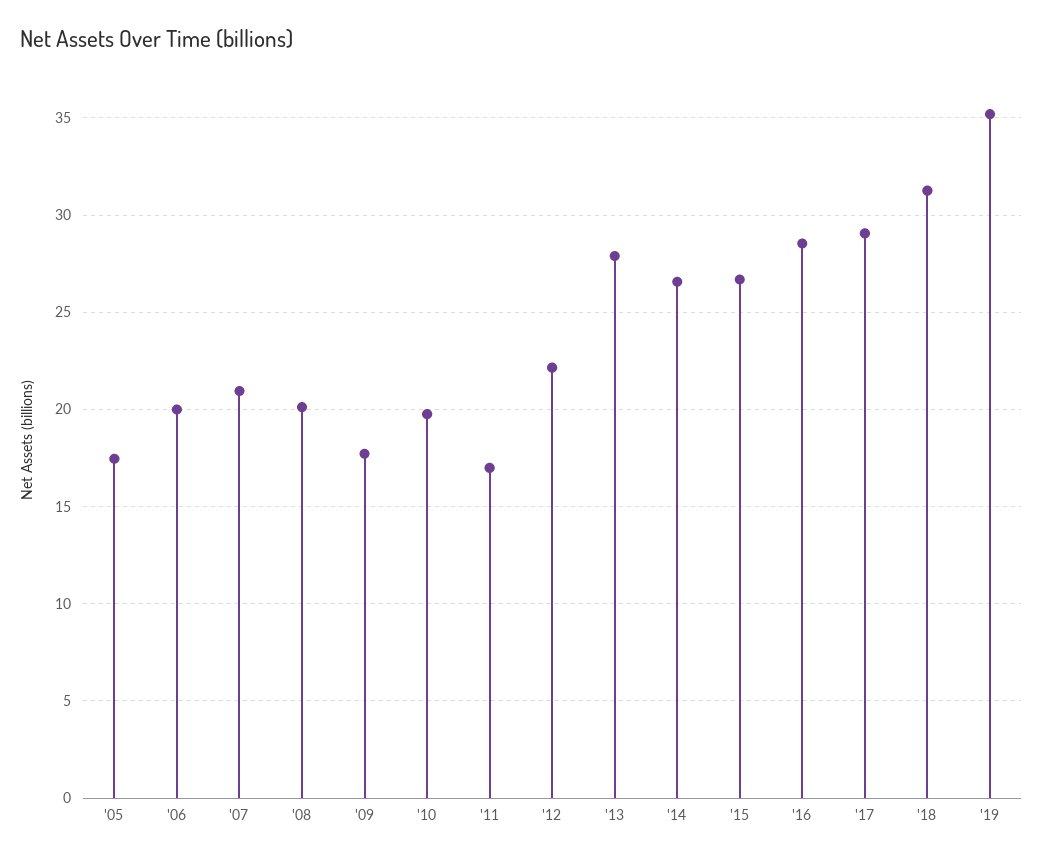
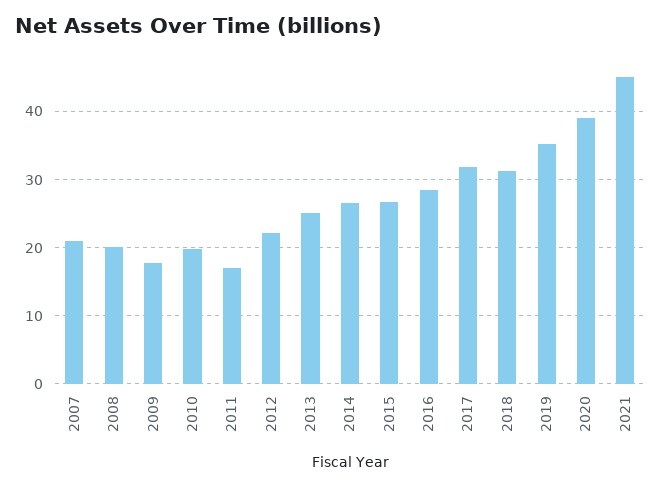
'05: 17.5 -> none
'06: 20 -> none
'13: 28 -> 25
'17: 29 -> 32
2020: none -> 39
2021: none -> 45

